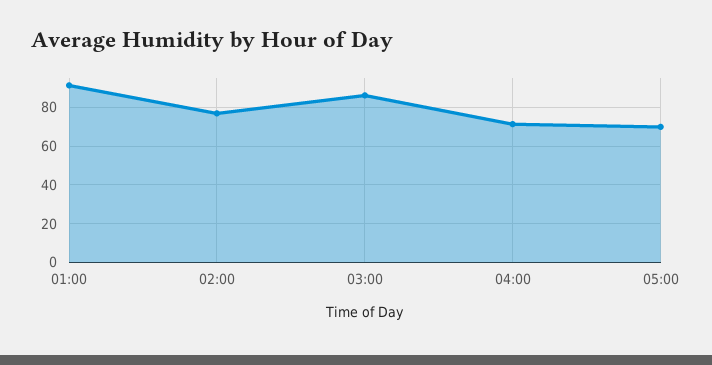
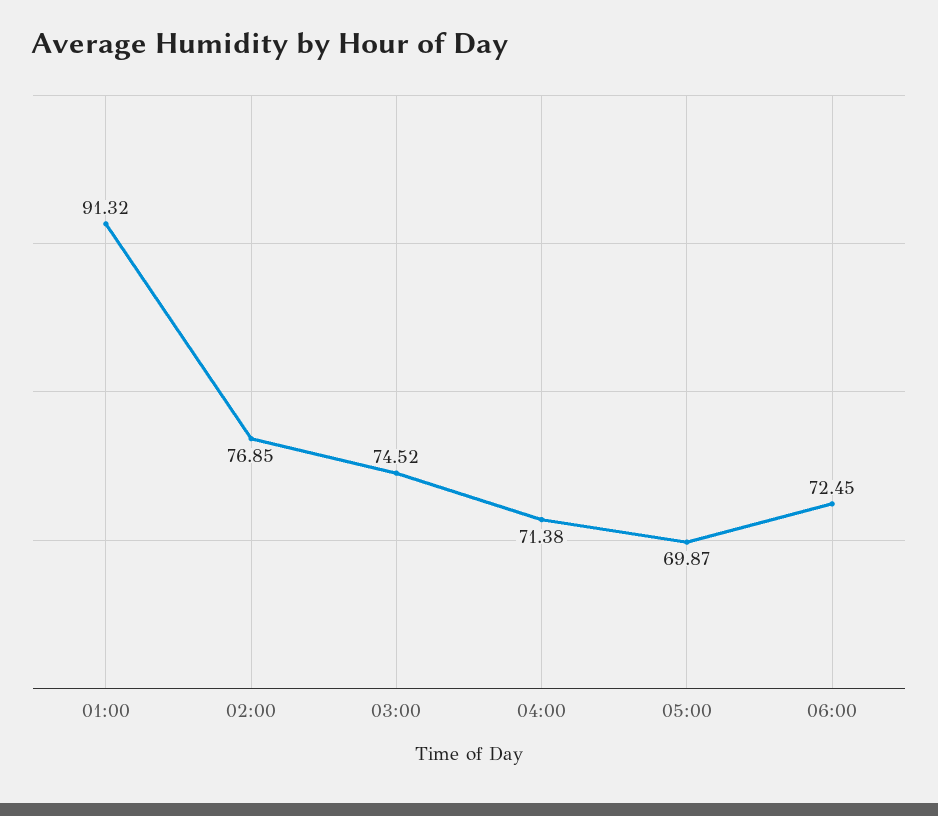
03:00: 85 -> 74.52
06:00: none -> 72.45

